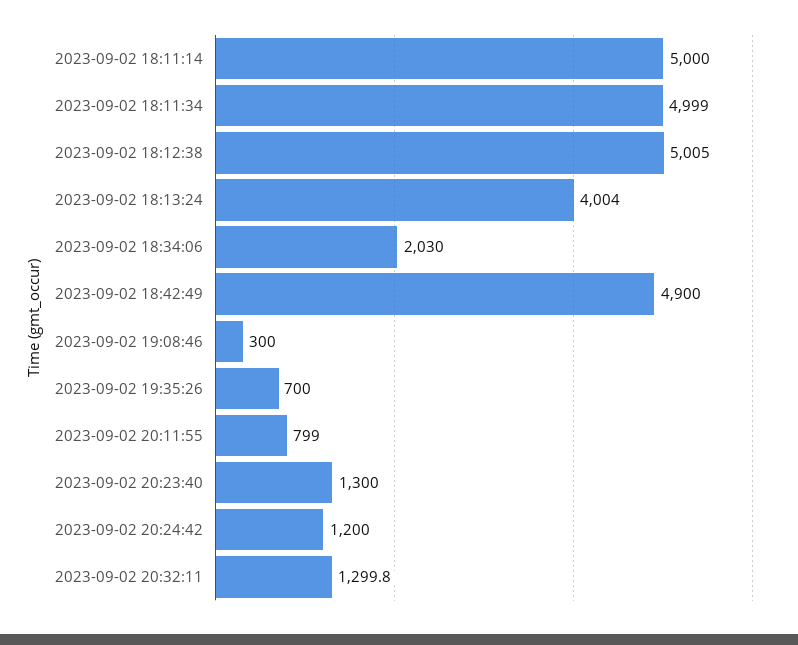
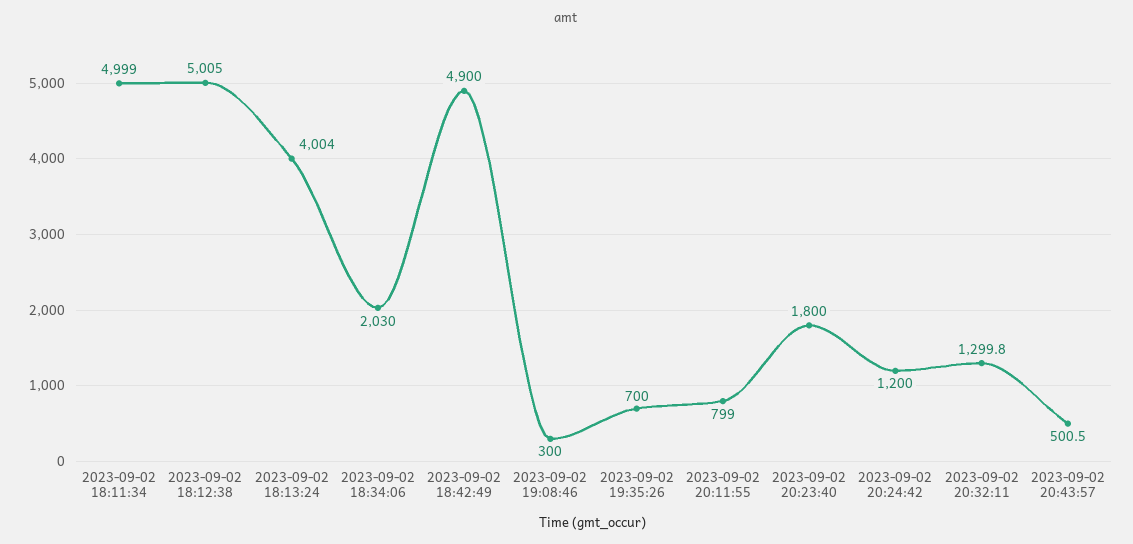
2023-09-02 18:11:14: 5000 -> none
2023-09-02 20:23:40: 1300 -> 1800
2023-09-02 20:43:57: none -> 500.5

